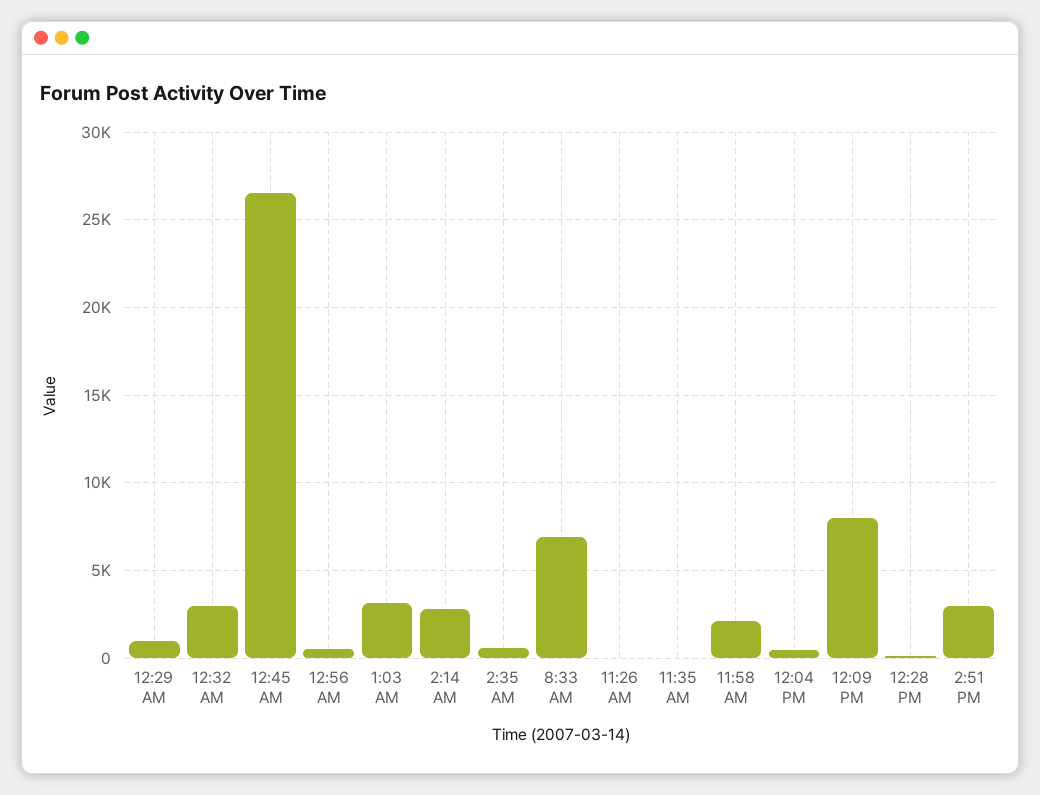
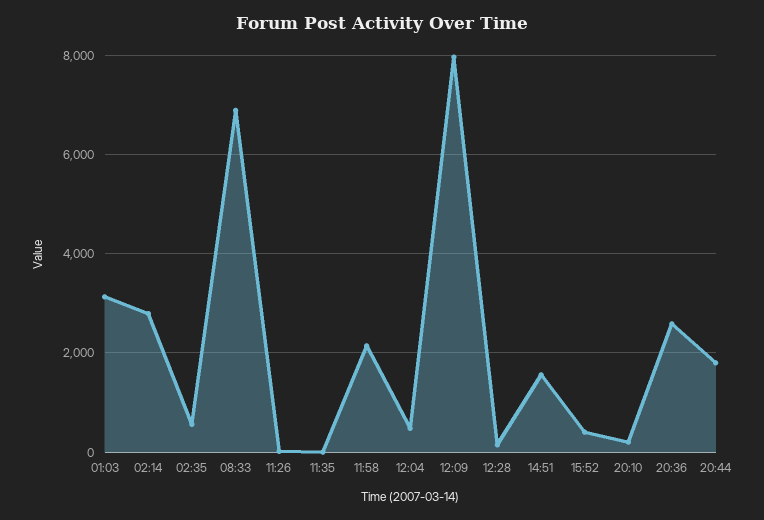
12:29 AM: 1000 -> none
12:32 AM: 3000 -> none
12:45 AM: 26500 -> none
12:56 AM: 500 -> none
2:51 PM: 3000 -> 1600
15:52: none -> 400
20:10: none -> 200
20:36: none -> 2600
20:44: none -> 1800

